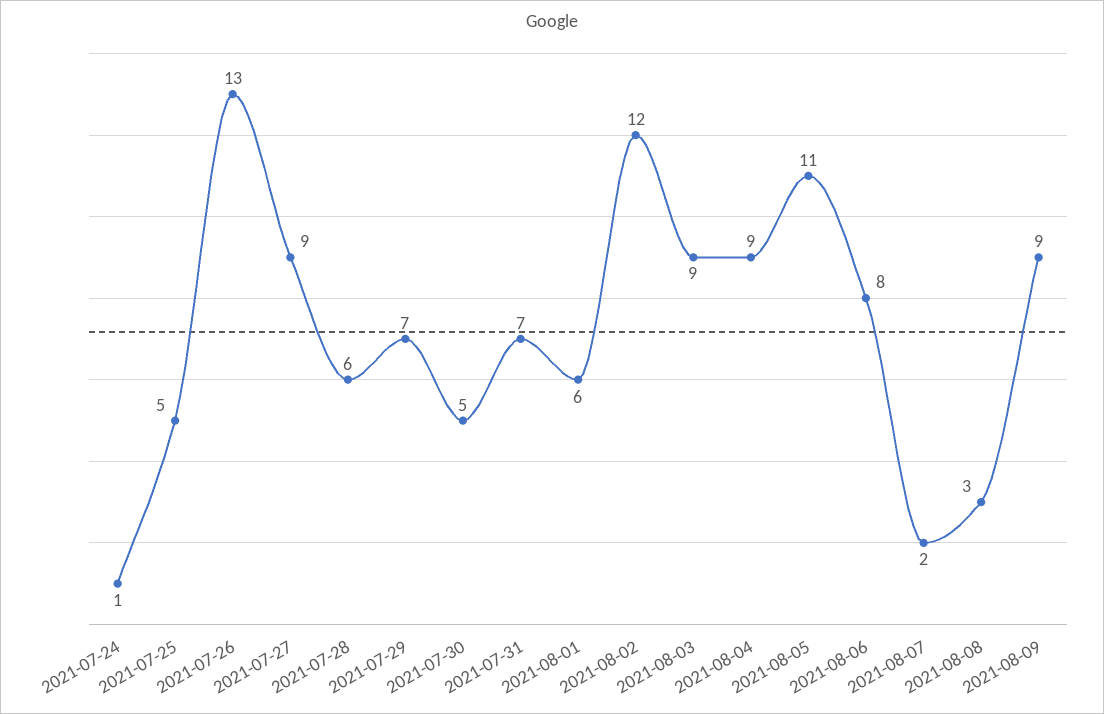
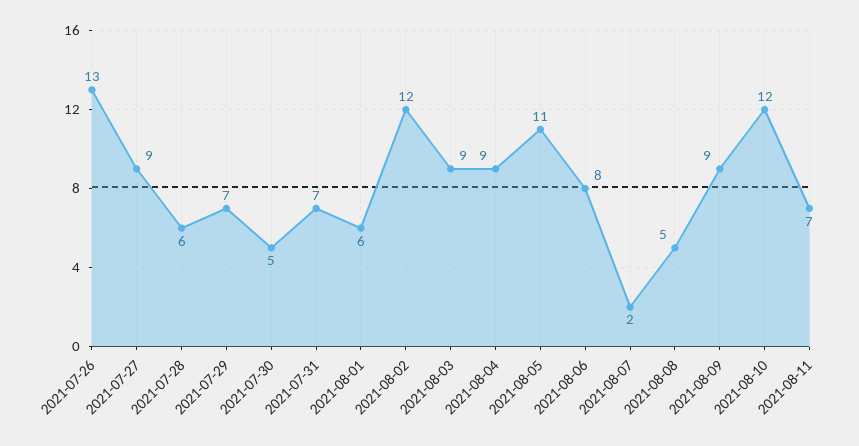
2021-07-24: 1 -> none
2021-07-25: 5 -> none
2021-08-08: 3 -> 5
2021-08-10: none -> 12
2021-08-11: none -> 7

